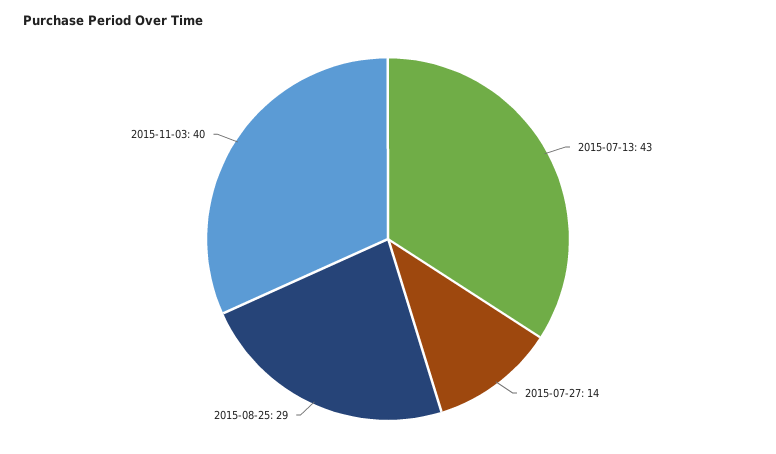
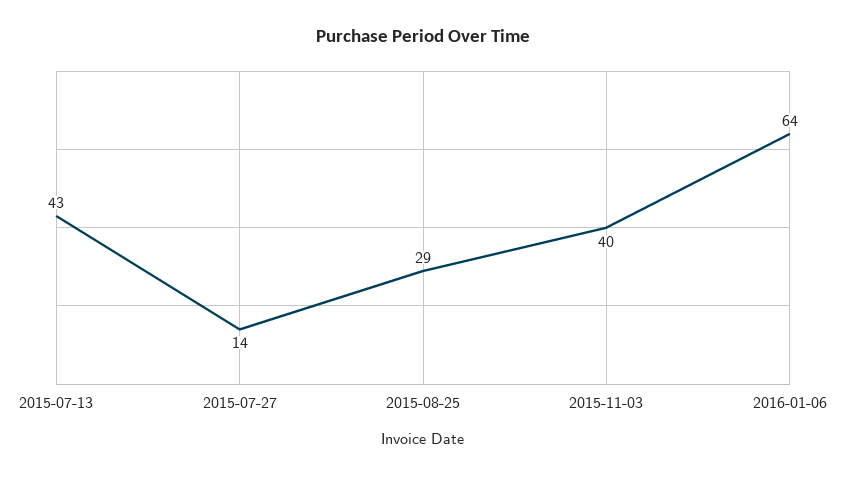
2016-01-06: none -> 64

